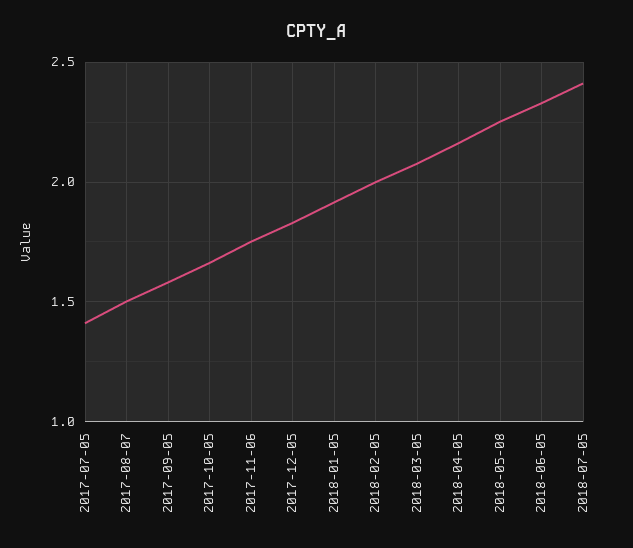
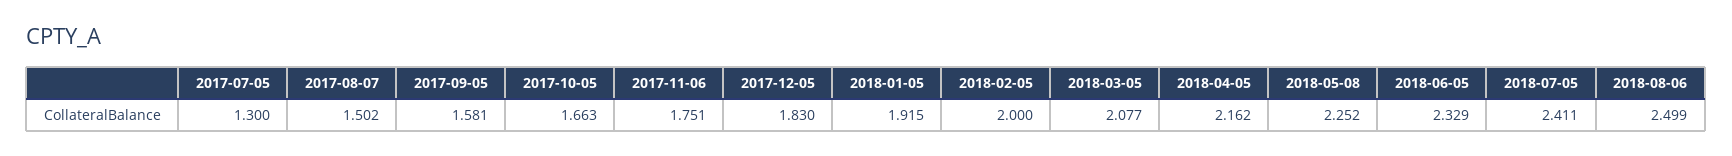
2017-07-05: 1.4 -> 1.3
2018-08-06: none -> 2.499

